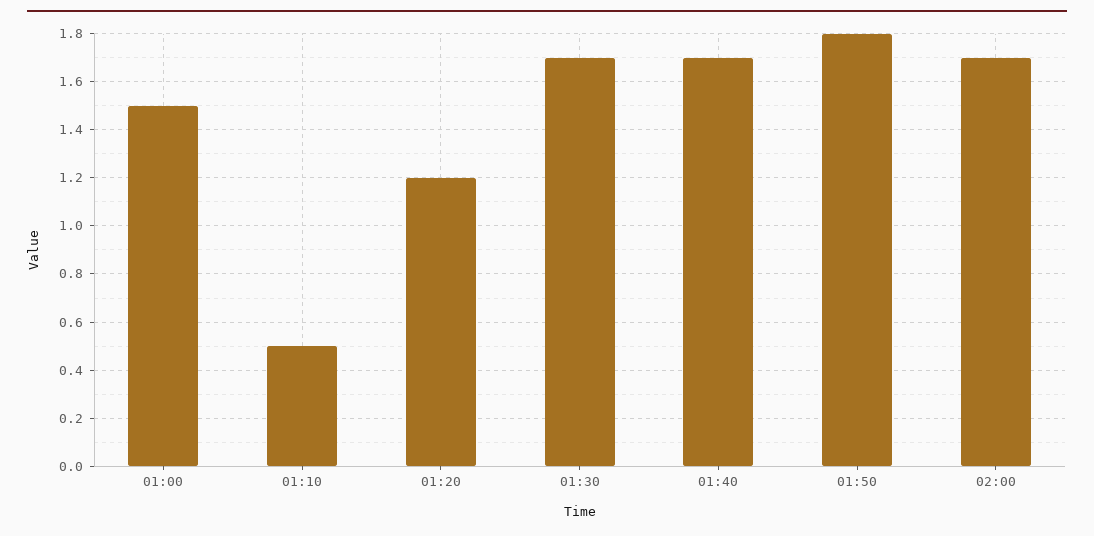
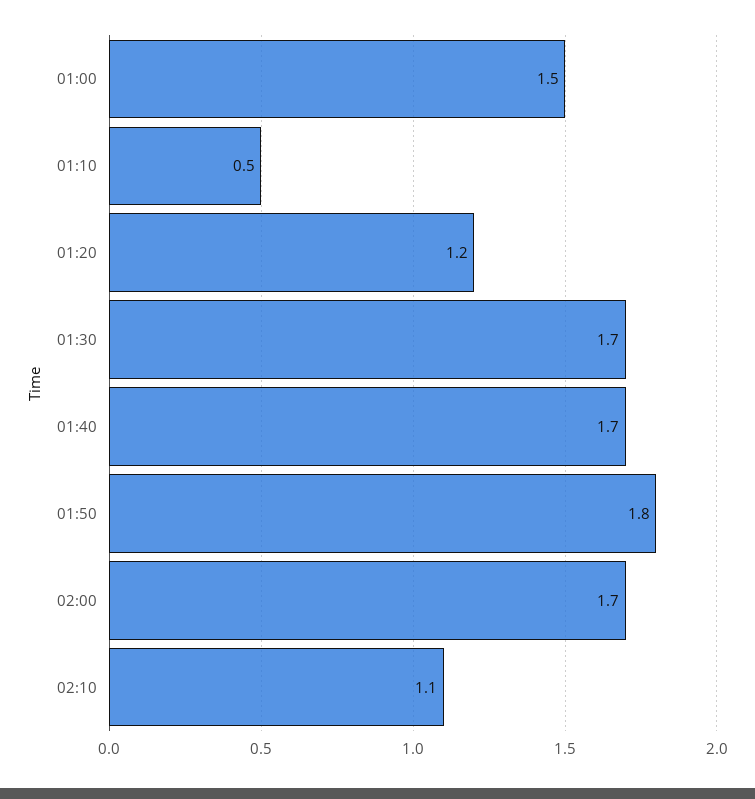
02:10: none -> 1.1

